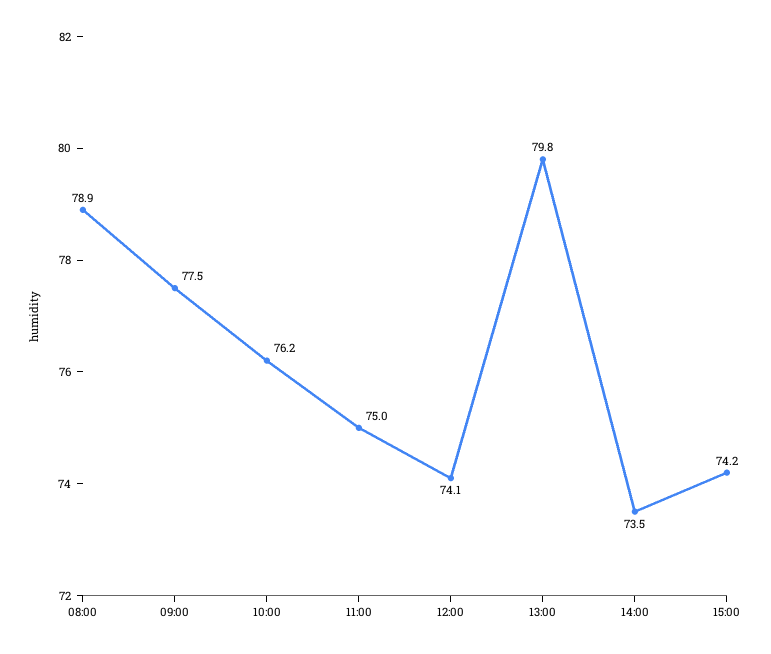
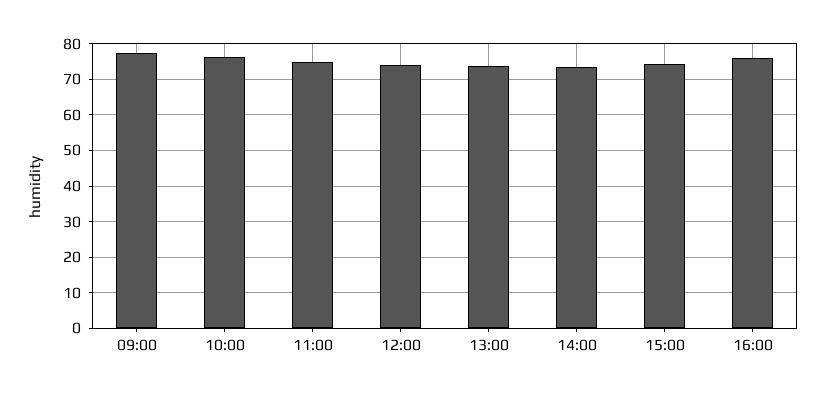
08:00: 78.9 -> none
13:00: 79.8 -> 74
16:00: none -> 76

